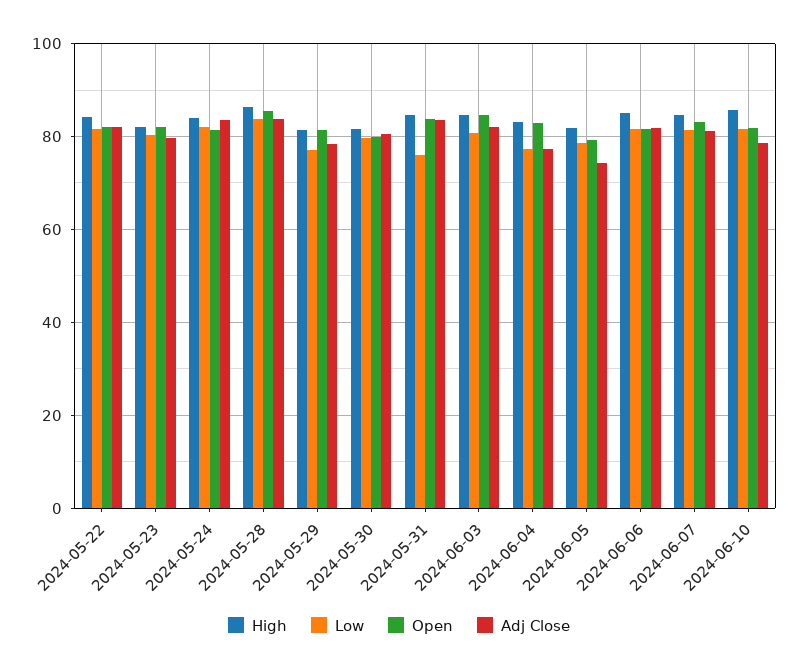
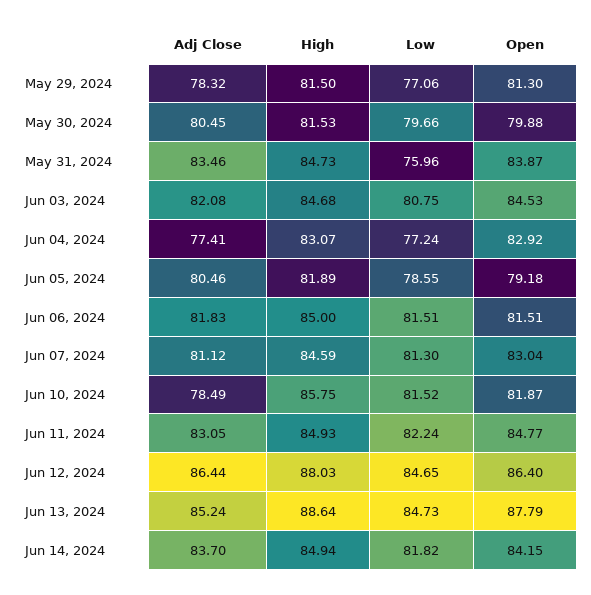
High, 2024-05-22: 84 -> none
Low, 2024-05-22: 82 -> none
Open, 2024-05-22: 82 -> none
Adj Close, 2024-05-22: 82 -> none
High, 2024-05-23: 82 -> none
Low, 2024-05-23: 80 -> none
Open, 2024-05-23: 82 -> none
Adj Close, 2024-05-23: 80 -> none
High, 2024-05-24: 84 -> none
Low, 2024-05-24: 82 -> none
Open, 2024-05-24: 82 -> none
Adj Close, 2024-05-24: 84 -> none
High, 2024-05-28: 86 -> none
Low, 2024-05-28: 84 -> none
Open, 2024-05-28: 86 -> none
Adj Close, 2024-05-28: 84 -> none
Adj Close, 2024-06-05: 74 -> 80.46
Adj Close, Jun 11, 2024: none -> 83.05
High, Jun 11, 2024: none -> 84.93
Low, Jun 11, 2024: none -> 82.24
Open, Jun 11, 2024: none -> 84.77
Adj Close, Jun 12, 2024: none -> 86.44
High, Jun 12, 2024: none -> 88.03
Low, Jun 12, 2024: none -> 84.65
Open, Jun 12, 2024: none -> 86.4
Adj Close, Jun 13, 2024: none -> 85.24
High, Jun 13, 2024: none -> 88.64
Low, Jun 13, 2024: none -> 84.73
Open, Jun 13, 2024: none -> 87.79
Adj Close, Jun 14, 2024: none -> 83.7
High, Jun 14, 2024: none -> 84.94
Low, Jun 14, 2024: none -> 81.82
Open, Jun 14, 2024: none -> 84.15

